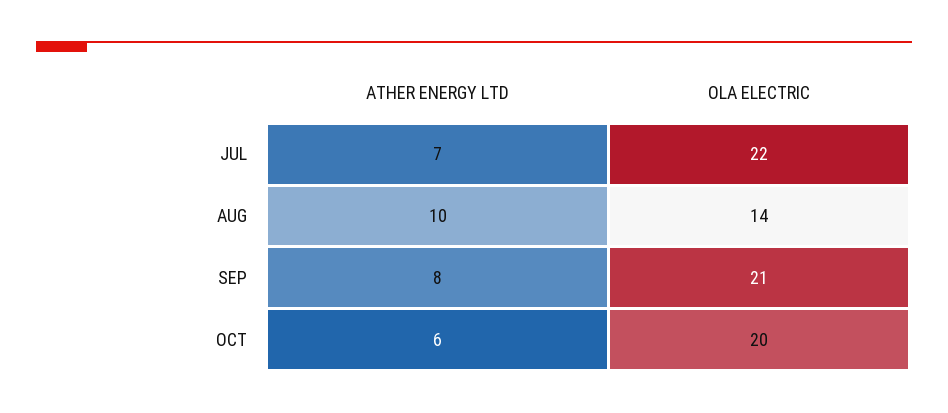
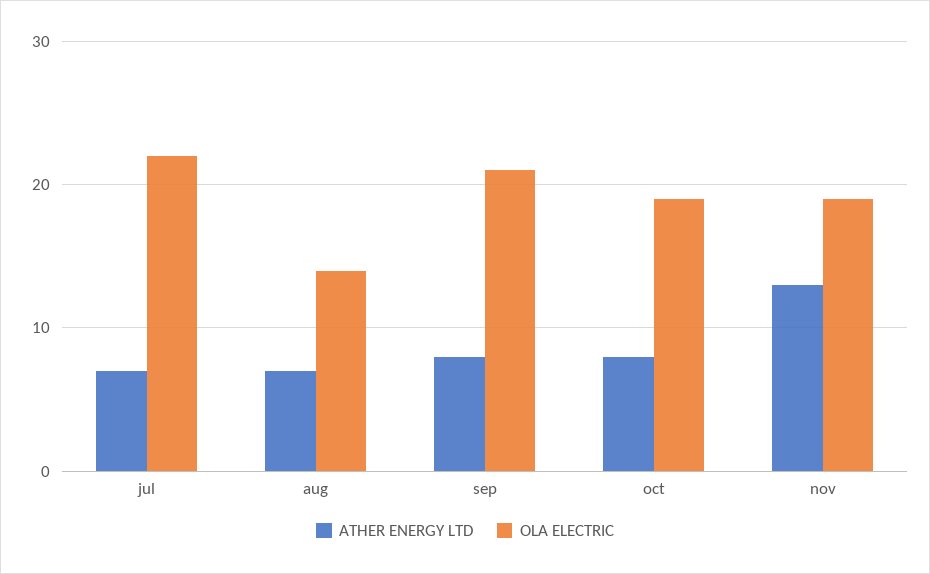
ATHER ENERGY LTD, AUG: 10 -> 7
ATHER ENERGY LTD, OCT: 6 -> 8
OLA ELECTRIC, OCT: 20 -> 19
ATHER ENERGY LTD, nov: none -> 13
OLA ELECTRIC, nov: none -> 19

